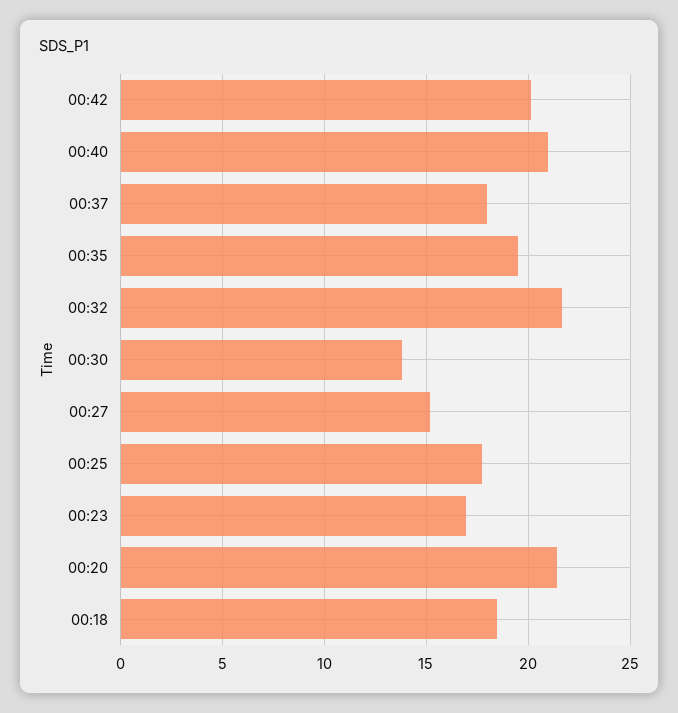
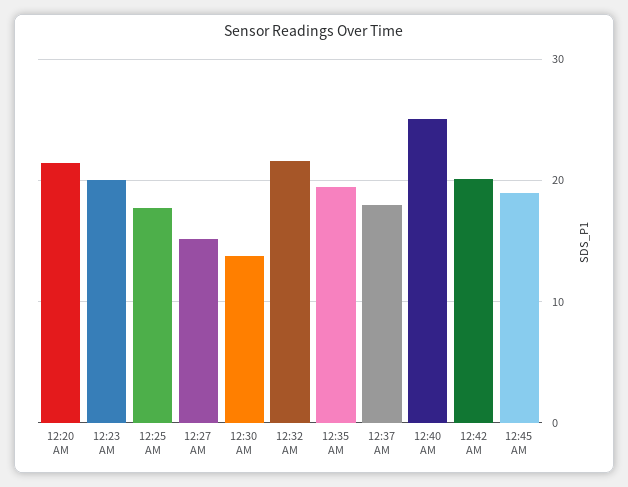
00:40: 21 -> 25
00:23: 17 -> 20
00:18: 18.5 -> none
12:45 AM: none -> 19

